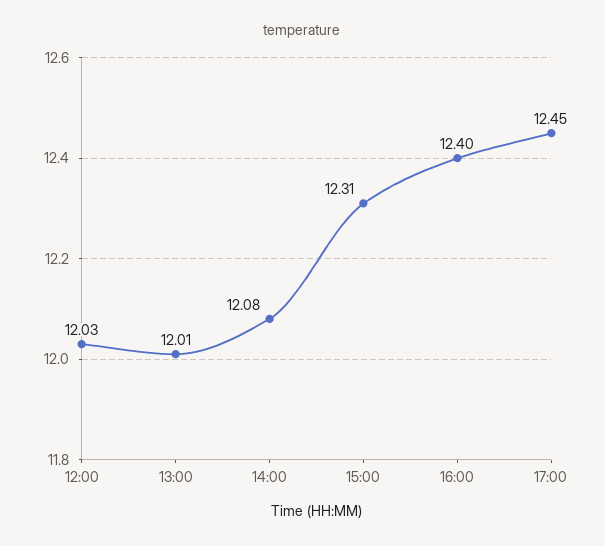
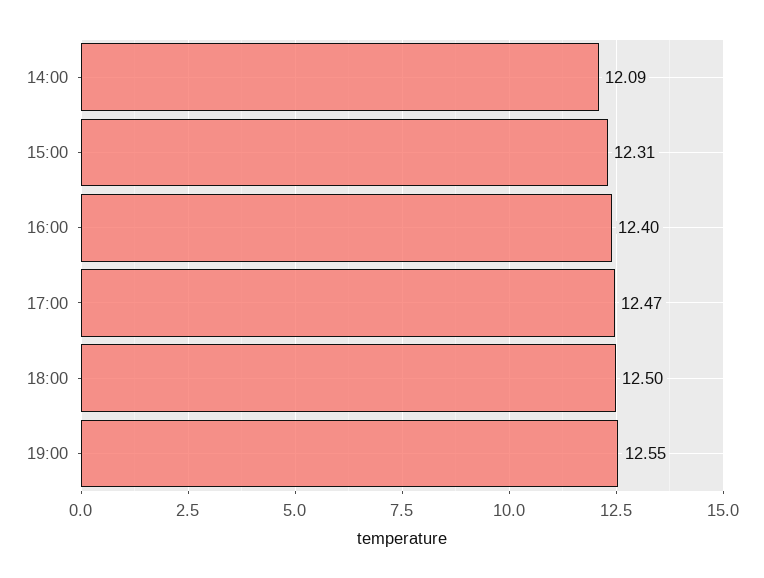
12:00: 12.03 -> none
13:00: 12.01 -> none
14:00: 12.08 -> 12.09
17:00: 12.45 -> 12.47
18:00: none -> 12.5
19:00: none -> 12.55

